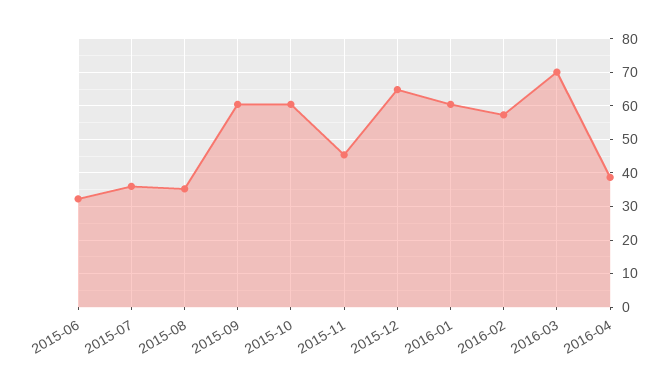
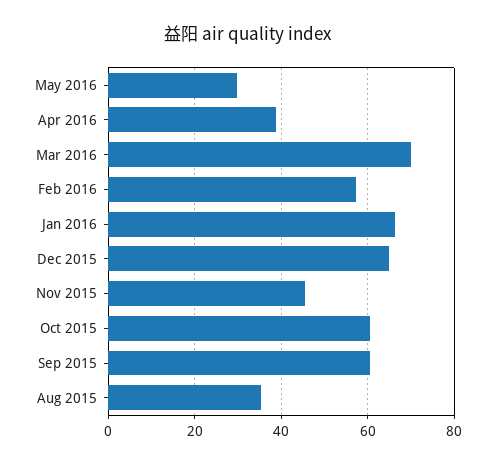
2015-06: 32 -> none
2015-07: 36 -> none
2016-01: 60 -> 66
May 2016: none -> 30

